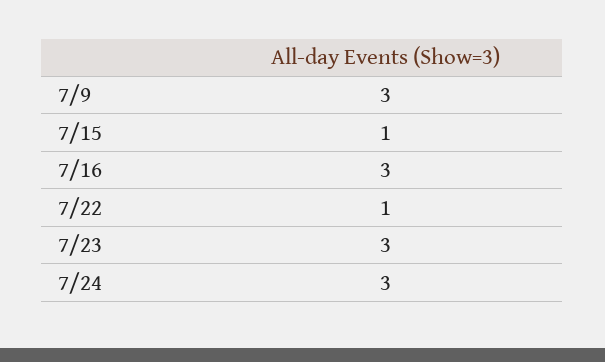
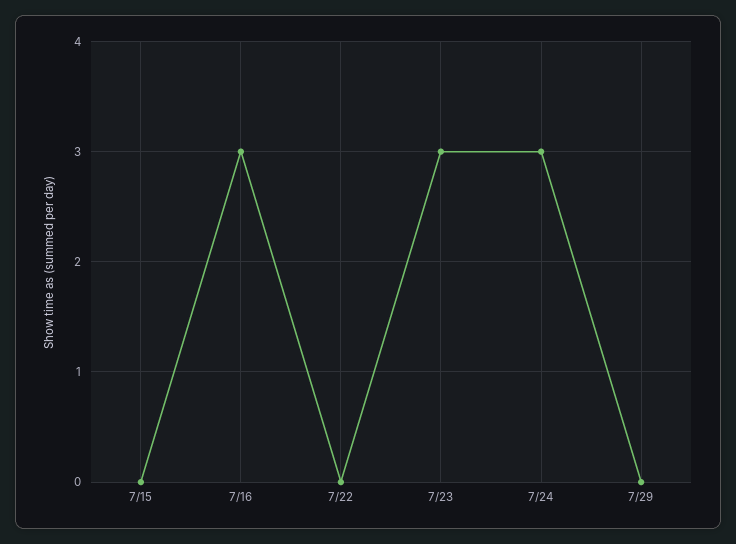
7/9: 3 -> none
7/15: 1 -> 0
7/22: 1 -> 0
7/29: none -> 0

